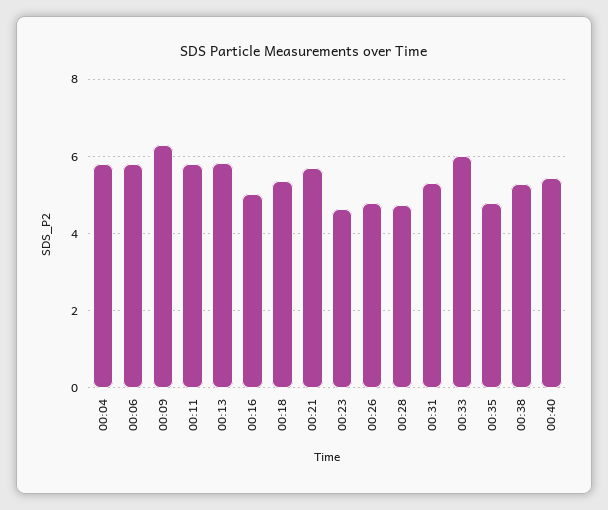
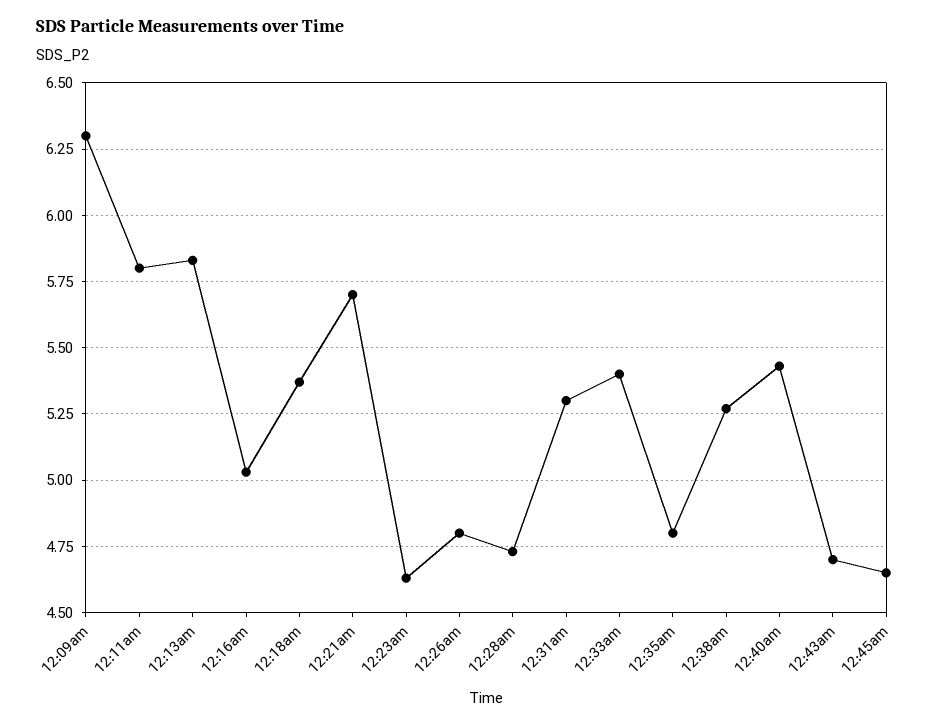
00:04: 5.8 -> none
00:06: 5.8 -> none
00:33: 6 -> 5.4
12:43am: none -> 4.7
12:45am: none -> 4.65

